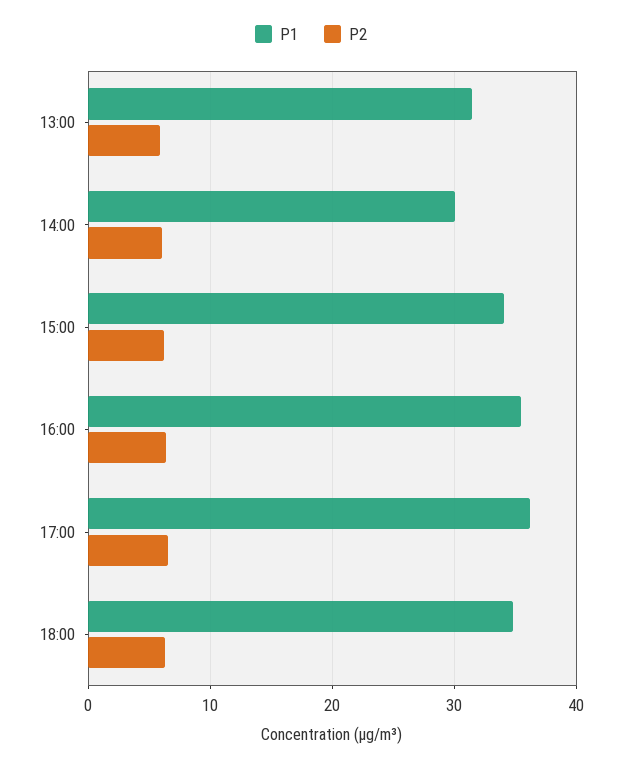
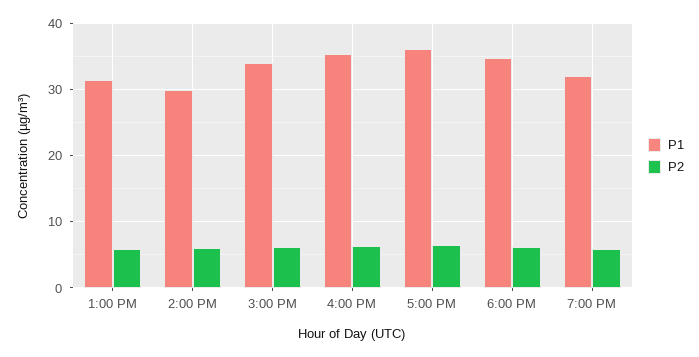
P1, 7:00 PM: none -> 32
P2, 7:00 PM: none -> 6

